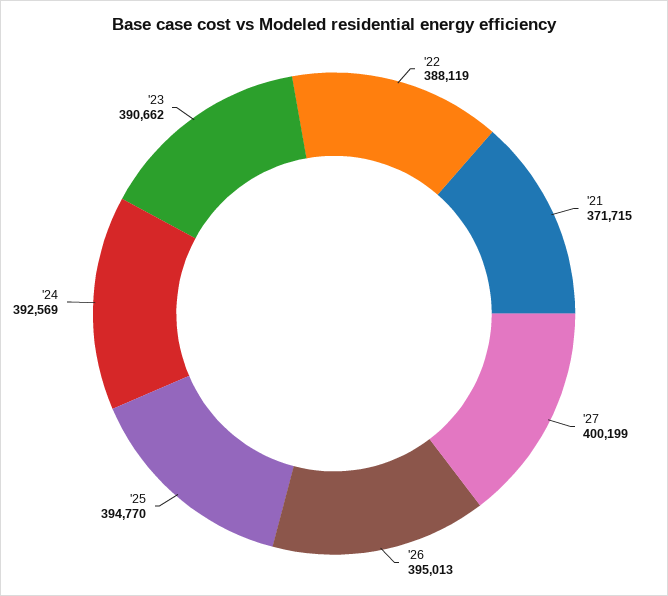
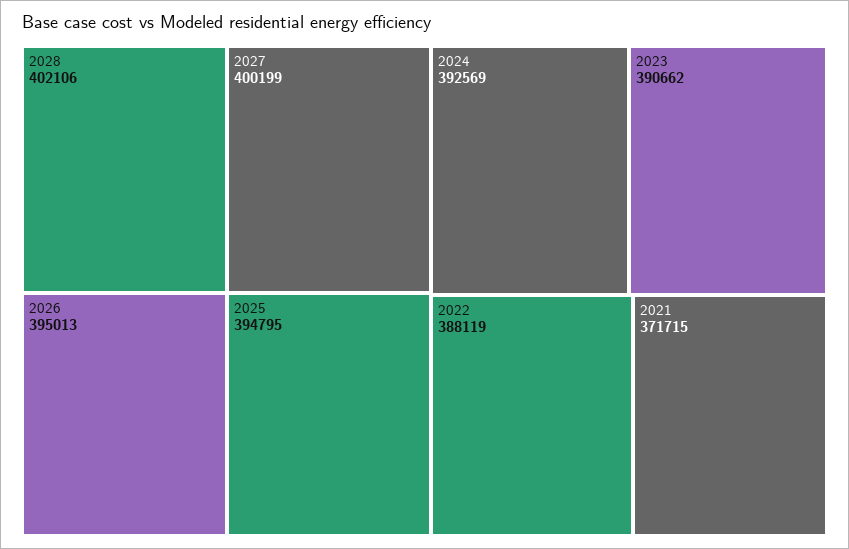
'25: 394770 -> 394795
2028: none -> 402106

